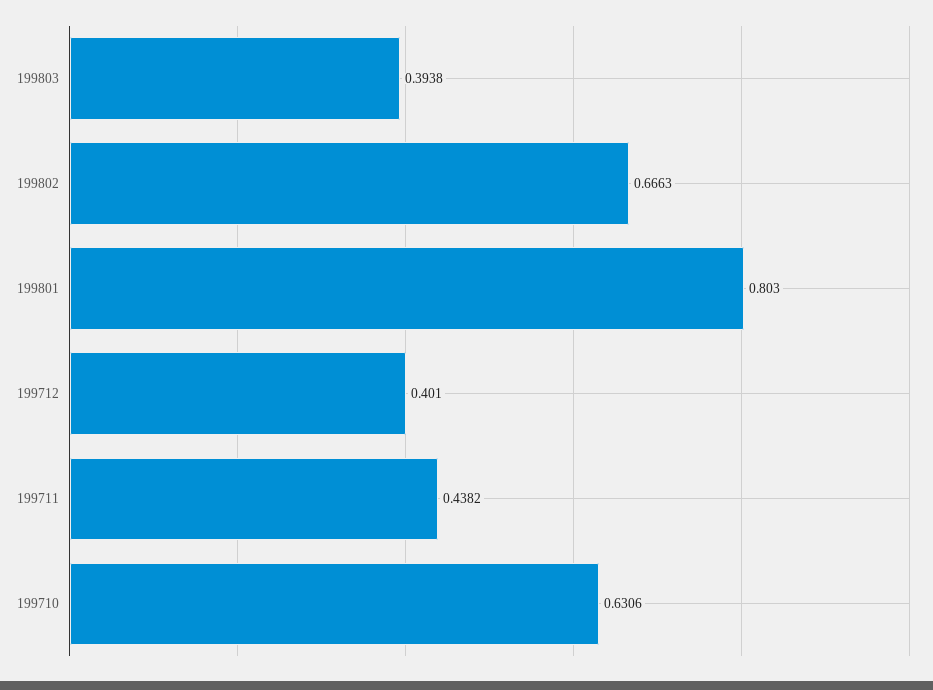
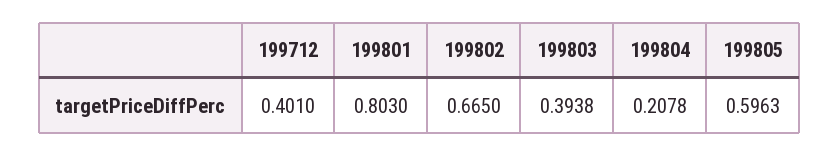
199802: 0.6663 -> 0.665
199711: 0.4382 -> none
199710: 0.6306 -> none
199804: none -> 0.2078
199805: none -> 0.5963

